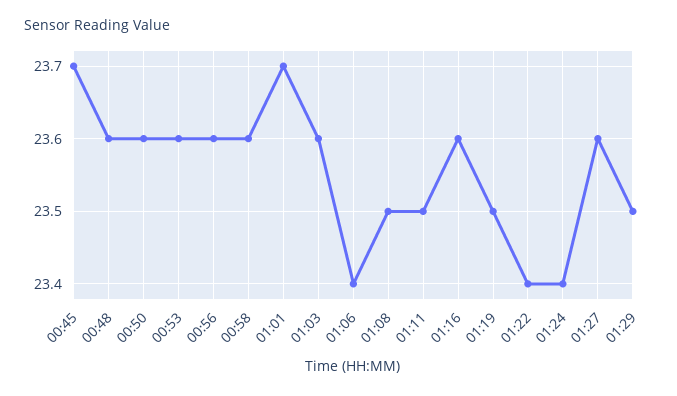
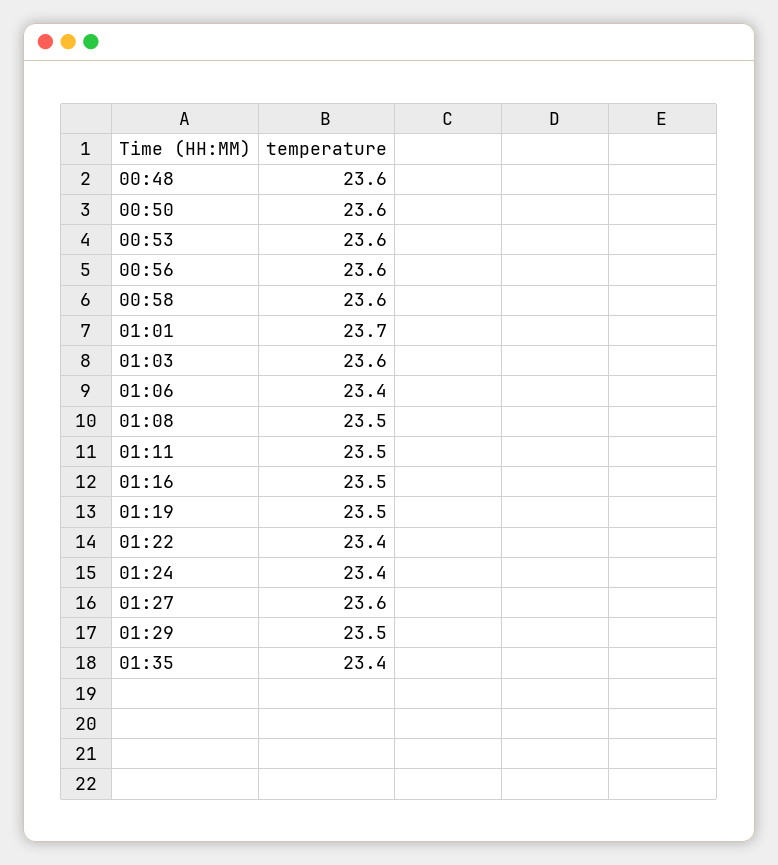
00:45: 23.7 -> none
01:16: 23.6 -> 23.5
01:35: none -> 23.4

